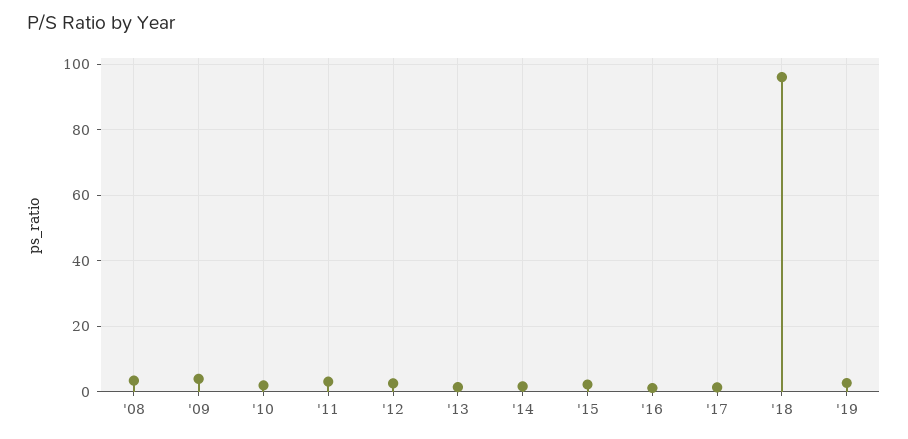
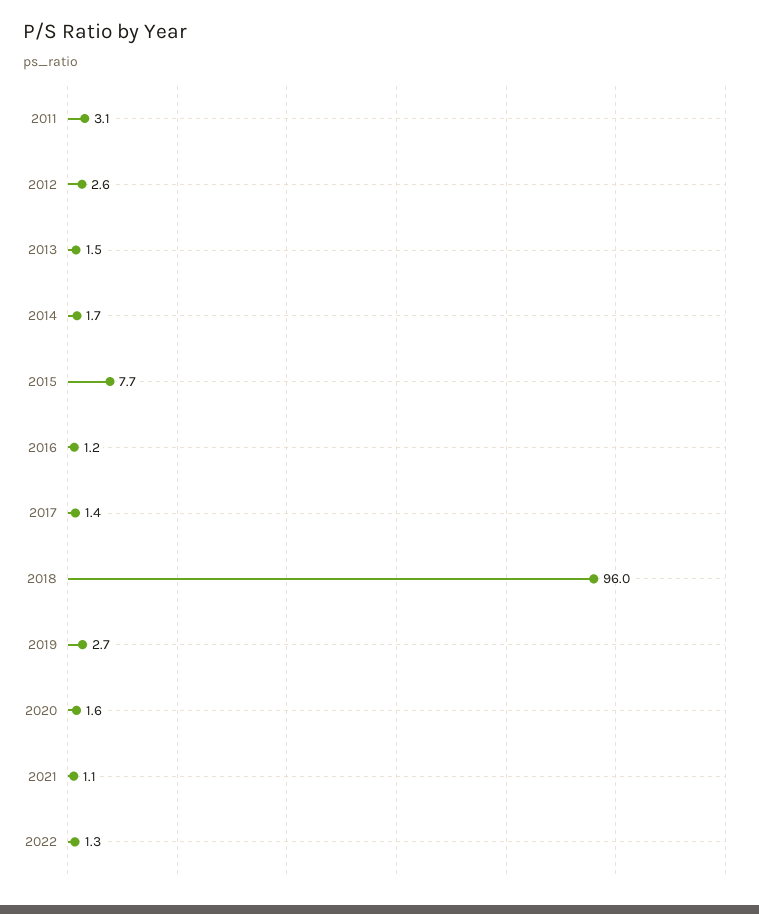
'08: 4 -> none
'09: 4 -> none
'10: 2 -> none
'15: 2 -> 7.7
2020: none -> 1.6
2021: none -> 1.1
2022: none -> 1.3

